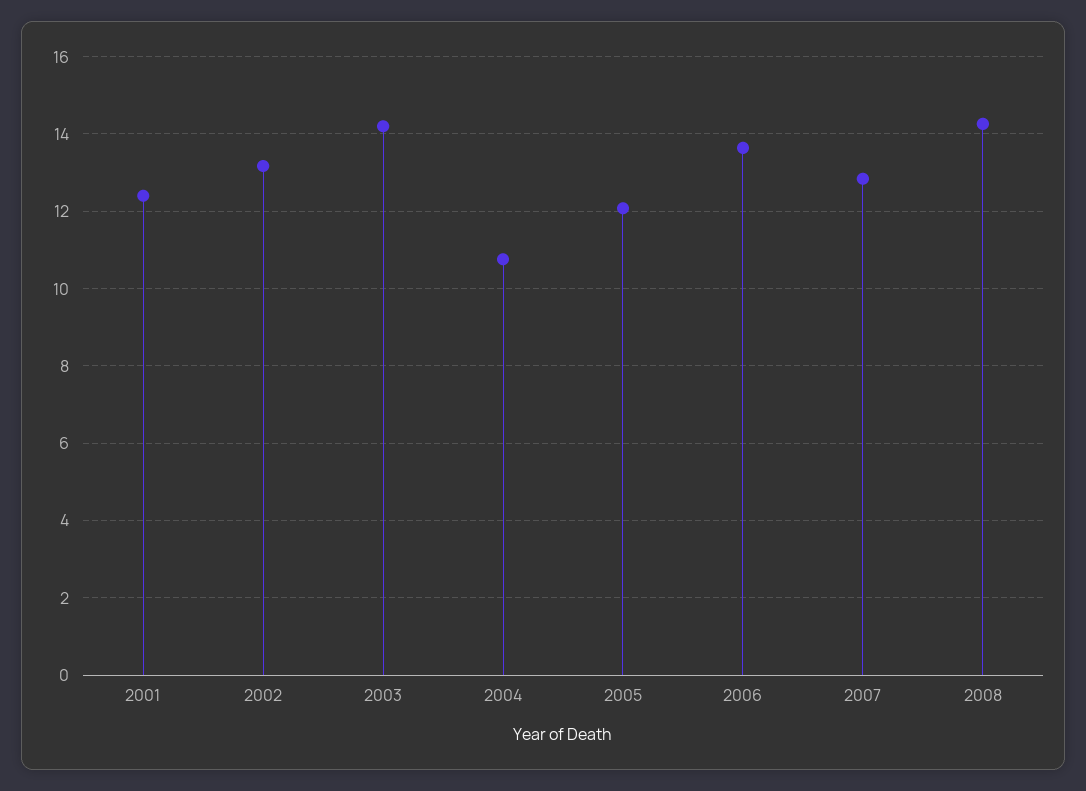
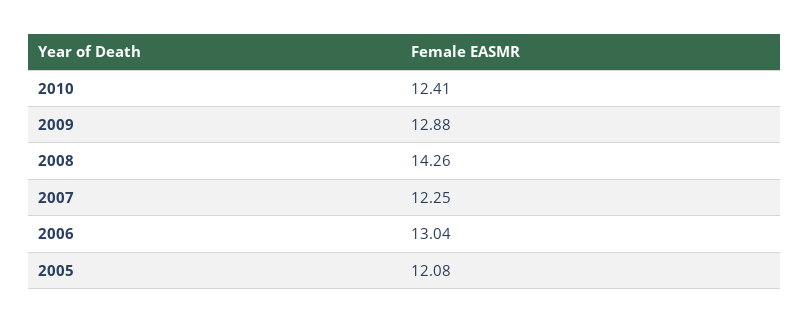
2001: 12.4 -> none
2002: 13.2 -> none
2003: 14.2 -> none
2004: 10.8 -> none
2006: 13.6 -> 13.04
2007: 12.8 -> 12.25
2010: none -> 12.41
2009: none -> 12.88

